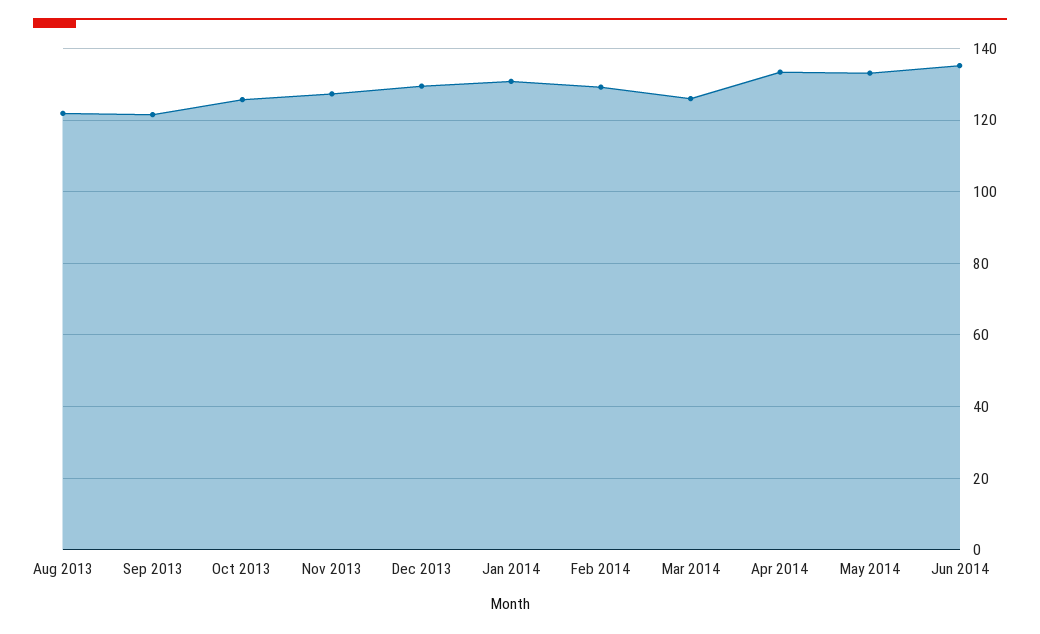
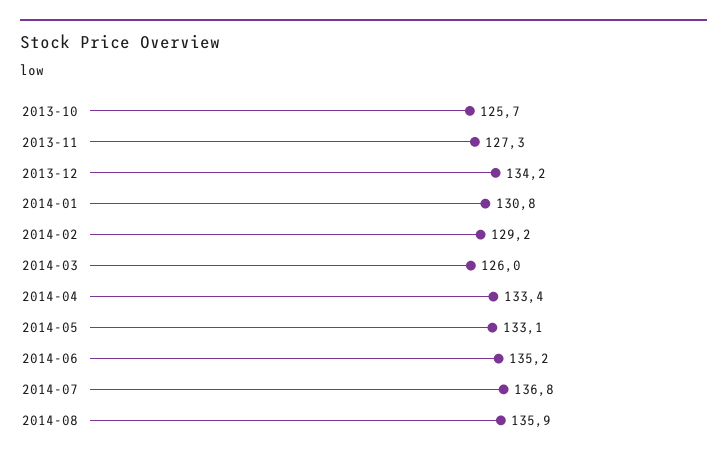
Aug 2013: 122 -> none
Sep 2013: 122 -> none
Dec 2013: 130 -> 134.2
2014-07: none -> 136.8
2014-08: none -> 135.9

